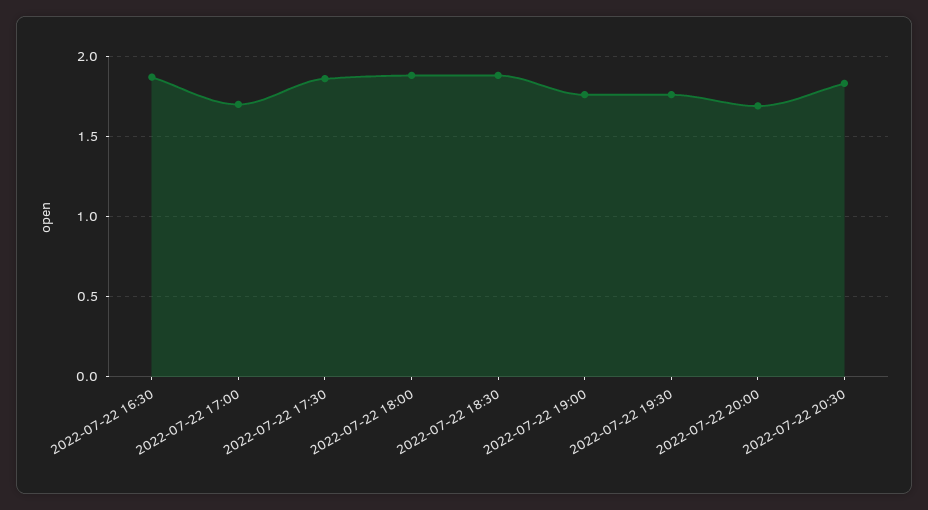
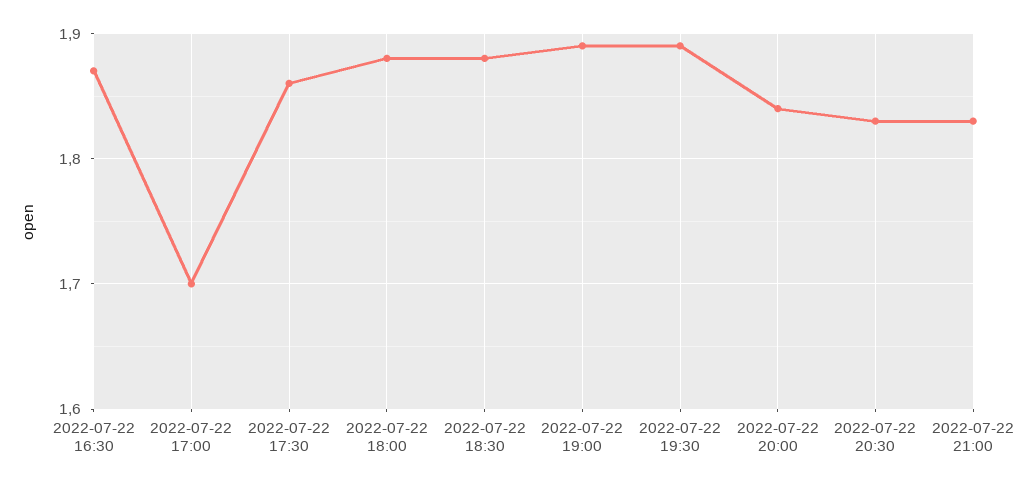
2022-07-22 19:00: 1.75 -> 1.89
2022-07-22 19:30: 1.75 -> 1.89
2022-07-22 20:00: 1.7 -> 1.84
2022-07-22 21:00: none -> 1.83

